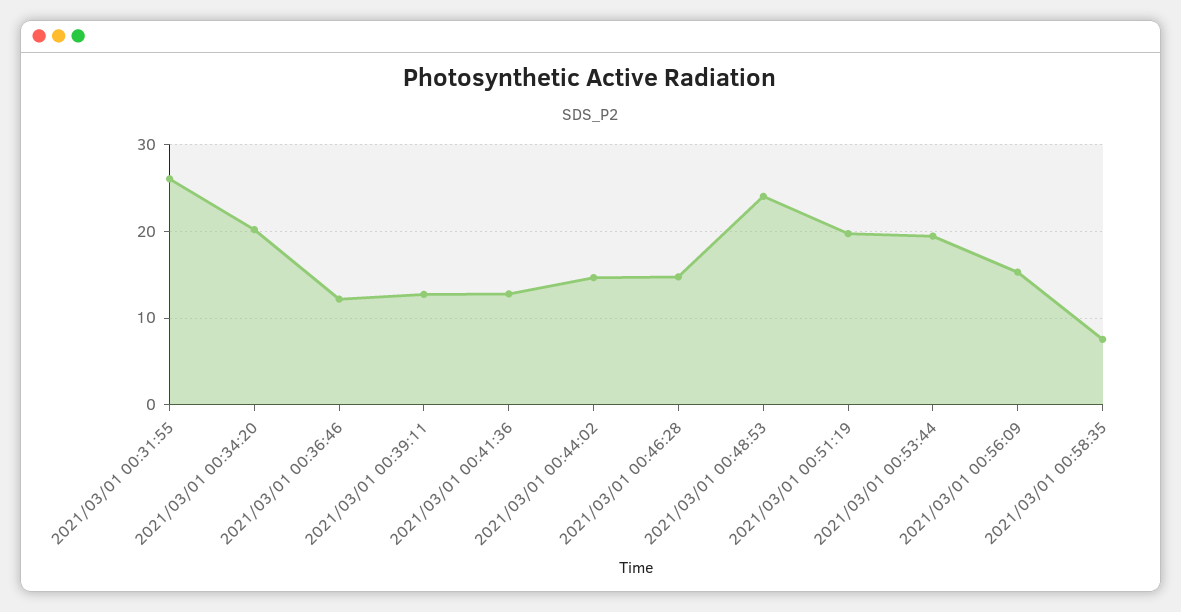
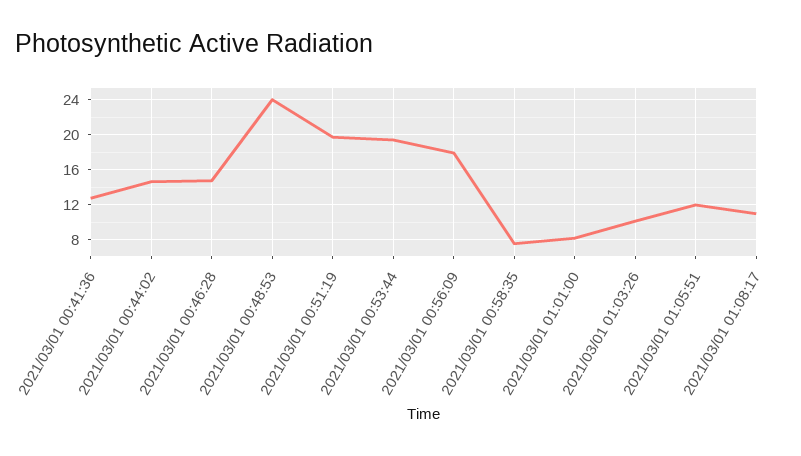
2021/03/01 00:31:55: 26 -> none
2021/03/01 00:34:20: 20 -> none
2021/03/01 00:36:46: 12 -> none
2021/03/01 00:39:11: 13 -> none
2021/03/01 00:56:09: 15 -> 18
2021/03/01 01:01:00: none -> 8
2021/03/01 01:03:26: none -> 10
2021/03/01 01:05:51: none -> 12
2021/03/01 01:08:17: none -> 11

